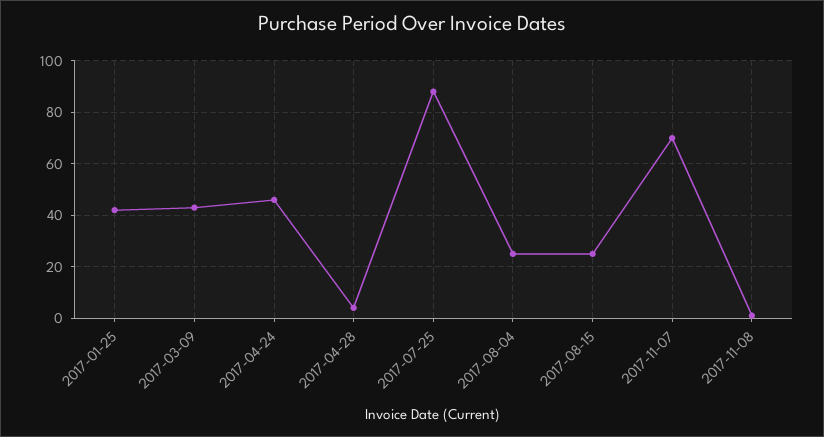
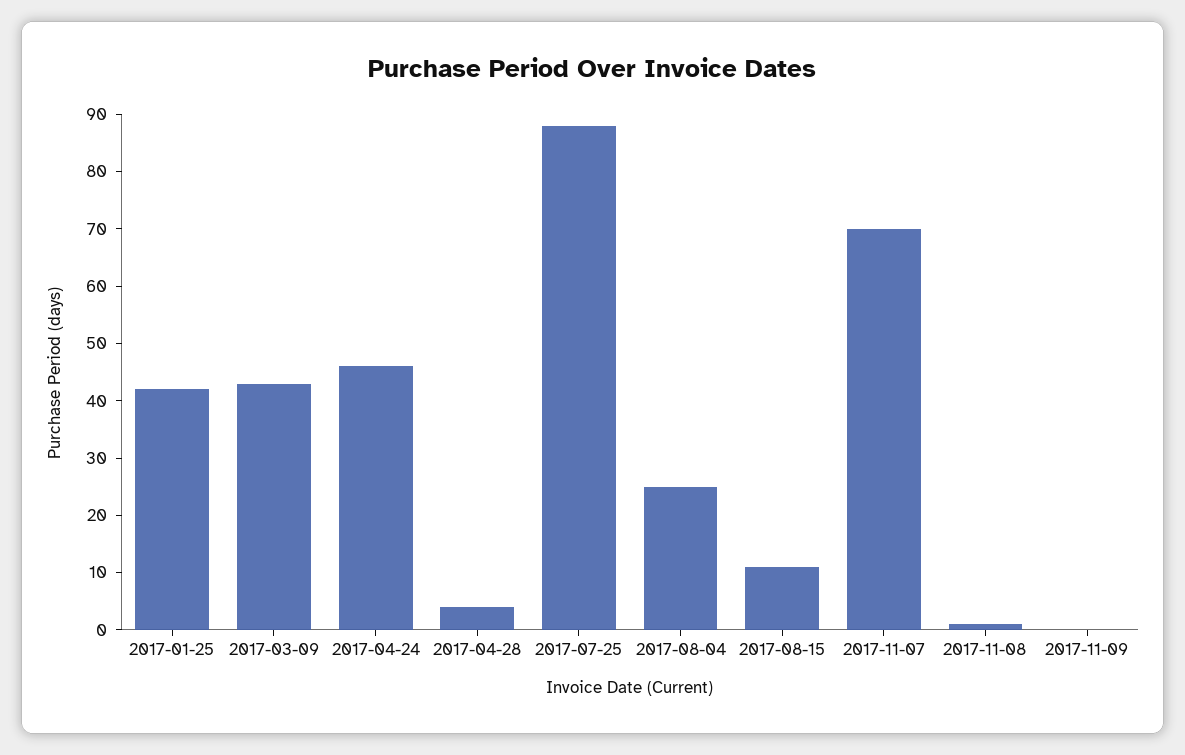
2017-08-15: 25 -> 10
2017-11-09: none -> 0

